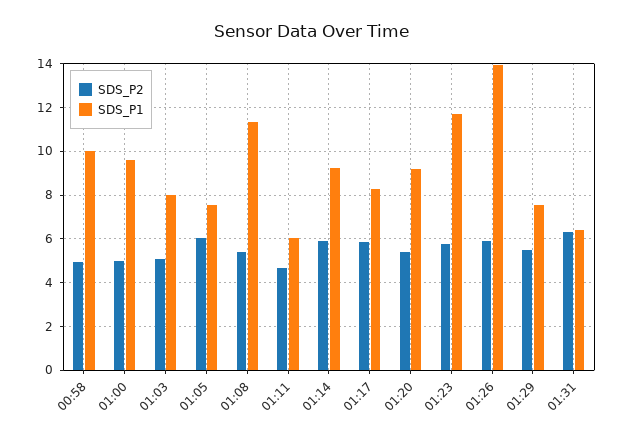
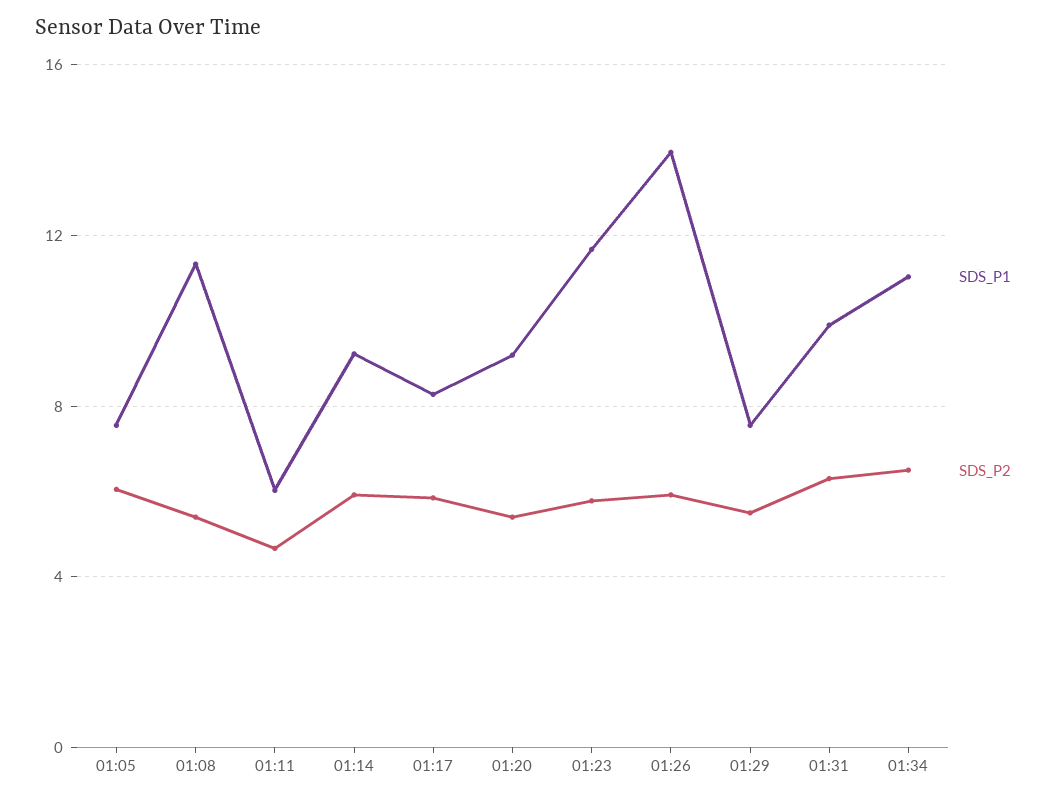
SDS_P2, 00:58: 5 -> none
SDS_P1, 00:58: 10 -> none
SDS_P2, 01:00: 5 -> none
SDS_P1, 01:00: 9.5 -> none
SDS_P2, 01:03: 5 -> none
SDS_P1, 01:03: 8 -> none
SDS_P1, 01:31: 6.5 -> 10
SDS_P1, 01:34: none -> 11
SDS_P2, 01:34: none -> 6.5

